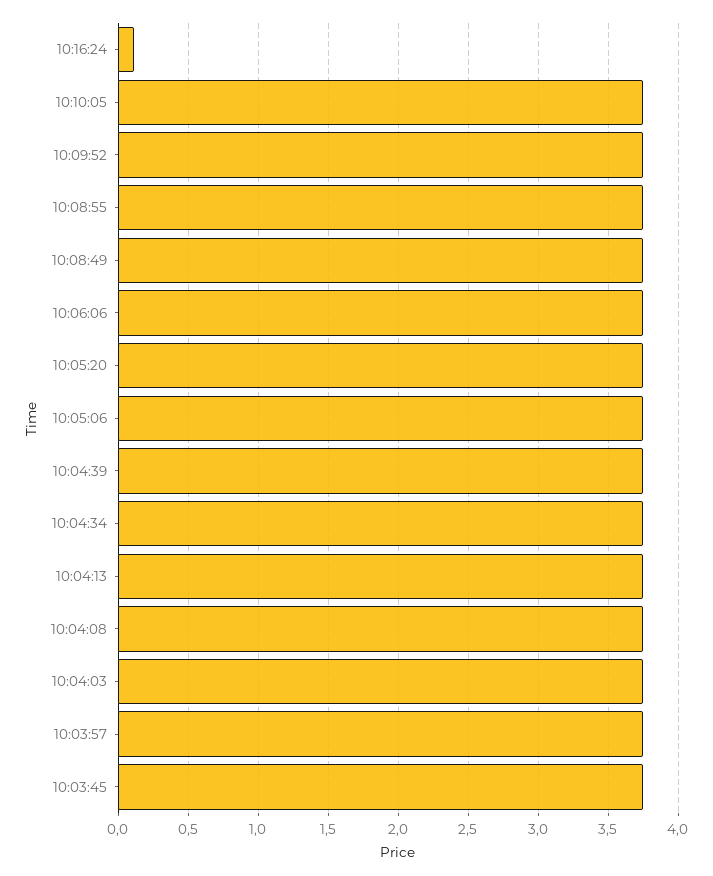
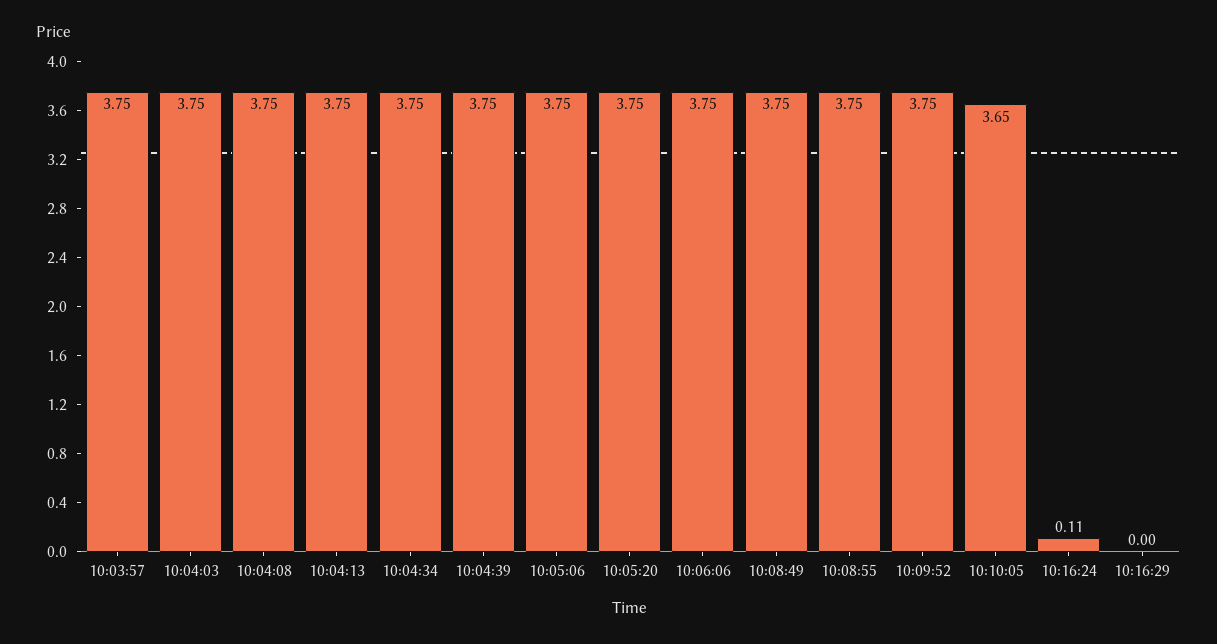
10:10:05: 3.75 -> 3.65
10:03:45: 3.75 -> none
10:16:29: none -> 0

